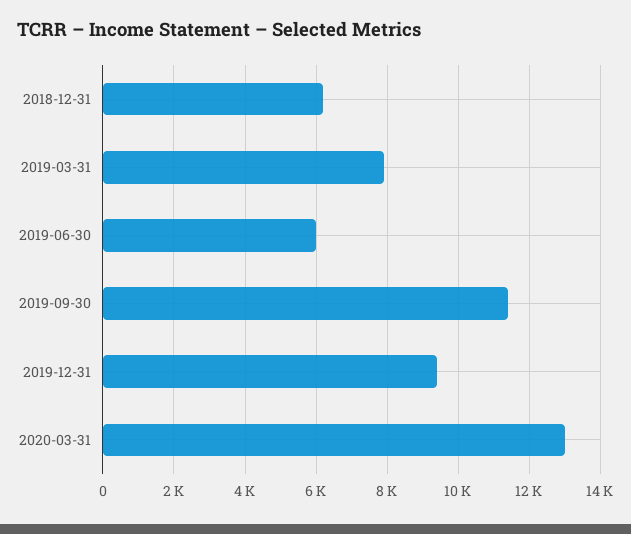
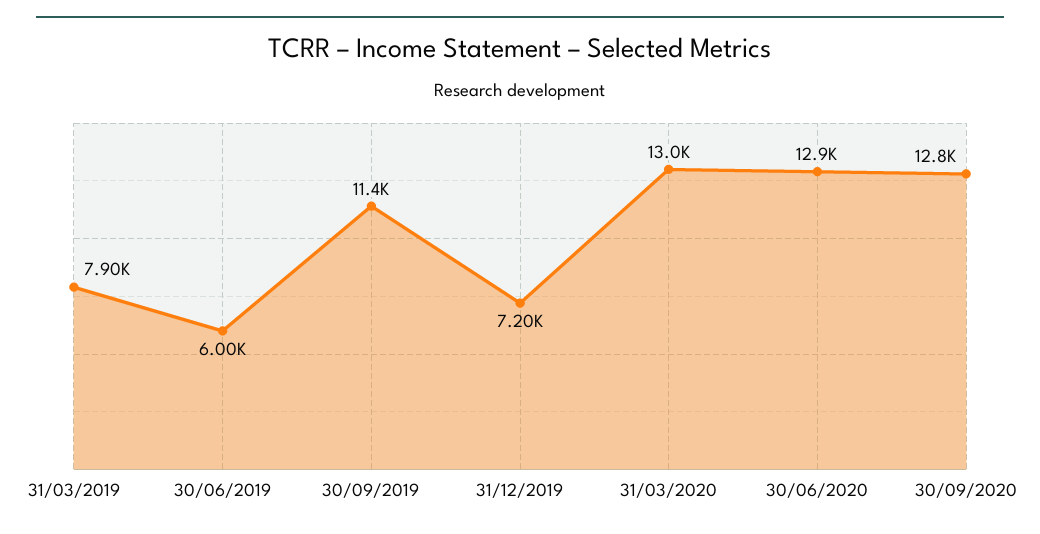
2018-12-31: 6200 -> none
2019-12-31: 9400 -> 7200
30/06/2020: none -> 12900
30/09/2020: none -> 12800

